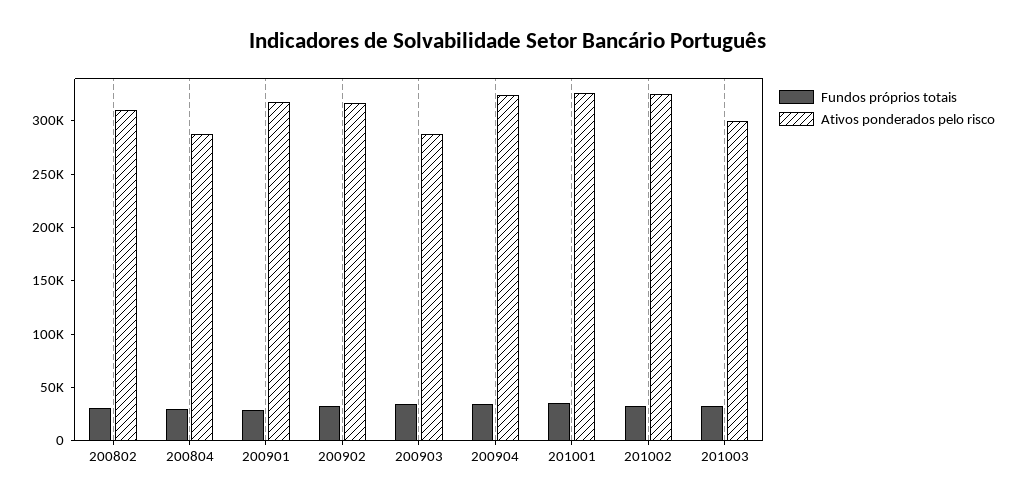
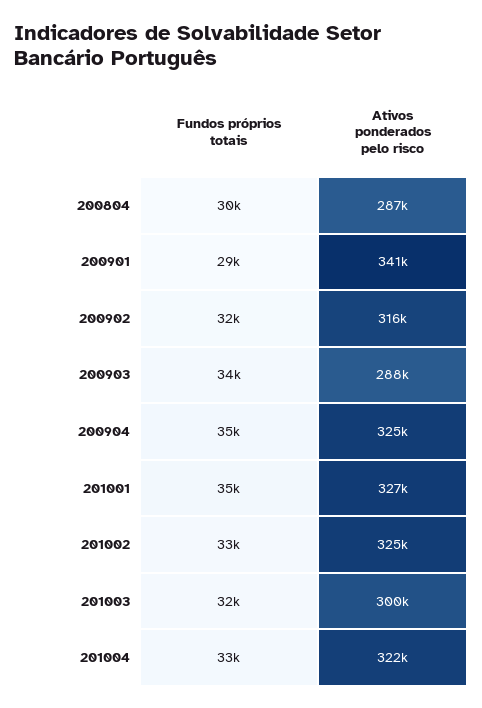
Fundos próprios totais, 200802: 30000 -> none
Ativos ponderados pelo risco, 200802: 310000 -> none
Ativos ponderados pelo risco, 200901: 320000 -> 341000
Fundos próprios totais, 201004: none -> 33000
Ativos ponderados pelo risco, 201004: none -> 322000

